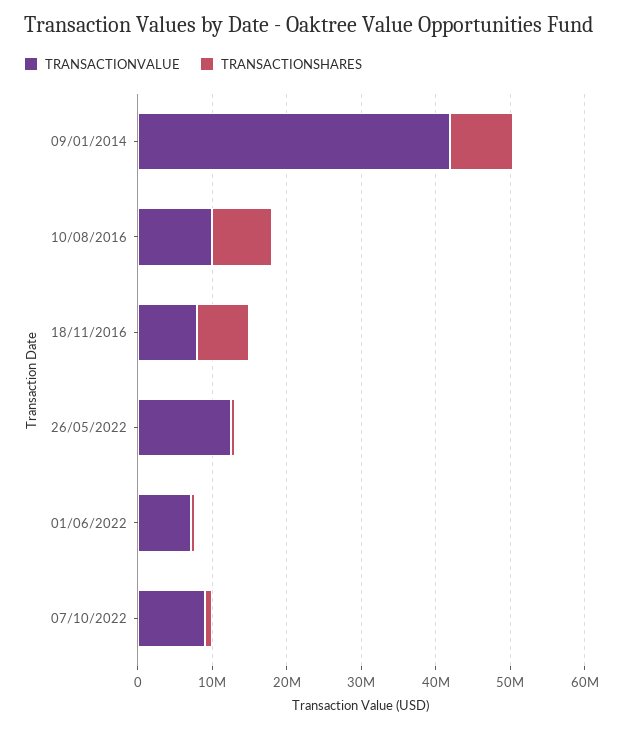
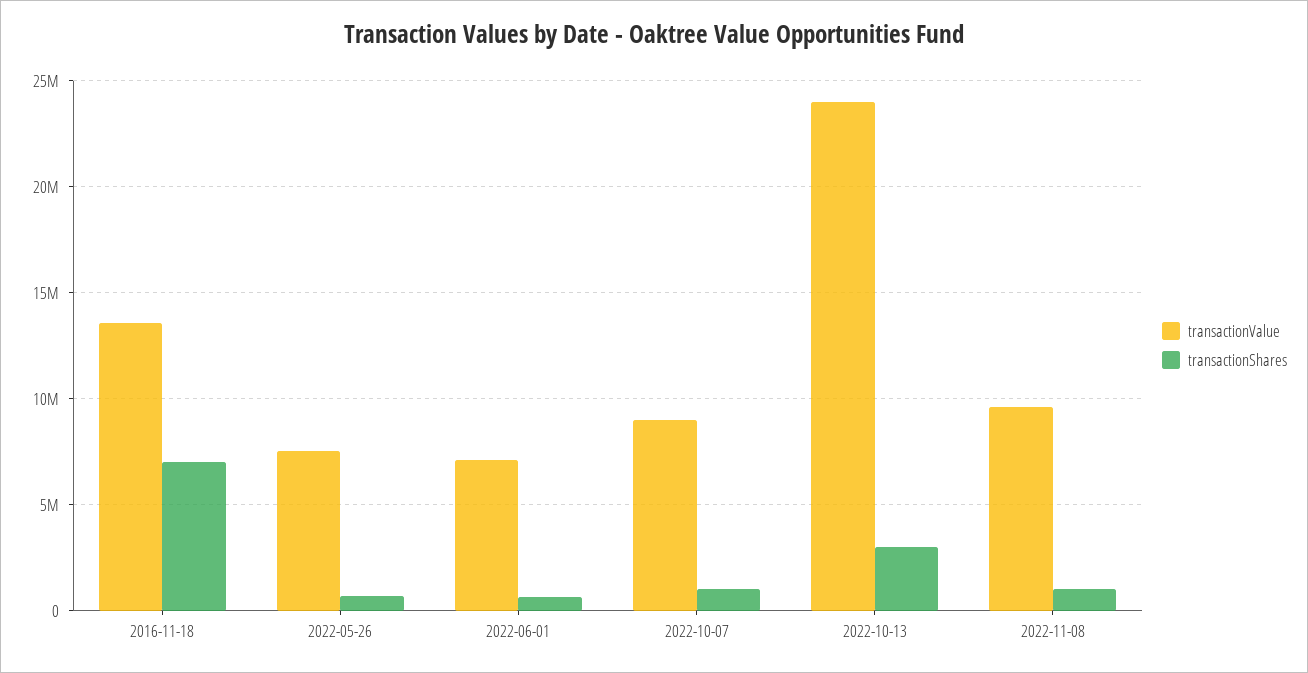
TRANSACTIONVALUE, 09/01/2014: 42000000 -> none
TRANSACTIONSHARES, 09/01/2014: 8000000 -> none
TRANSACTIONVALUE, 10/08/2016: 10000000 -> none
TRANSACTIONSHARES, 10/08/2016: 8000000 -> none
TRANSACTIONVALUE, 18/11/2016: 8000000 -> 13500000
TRANSACTIONVALUE, 26/05/2022: 12000000 -> 7500000
TRANSACTIONVALUE, 2022-10-13: none -> 24000000
TRANSACTIONSHARES, 2022-10-13: none -> 3000000
TRANSACTIONVALUE, 2022-11-08: none -> 9500000
TRANSACTIONSHARES, 2022-11-08: none -> 1000000

